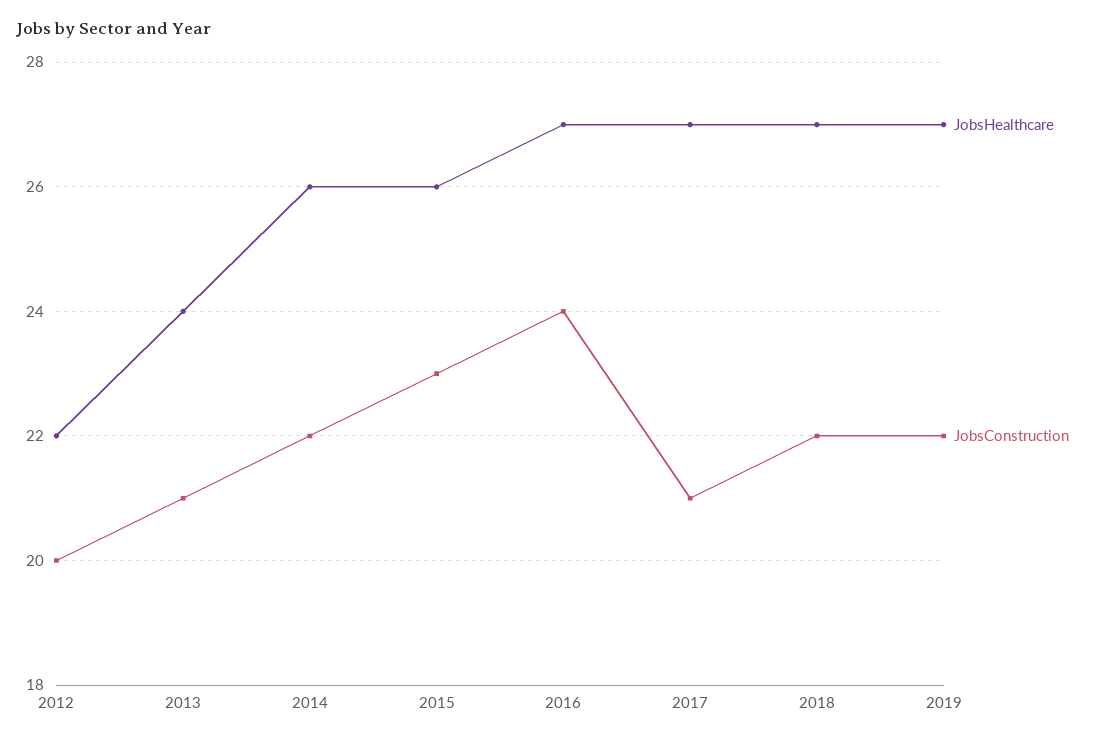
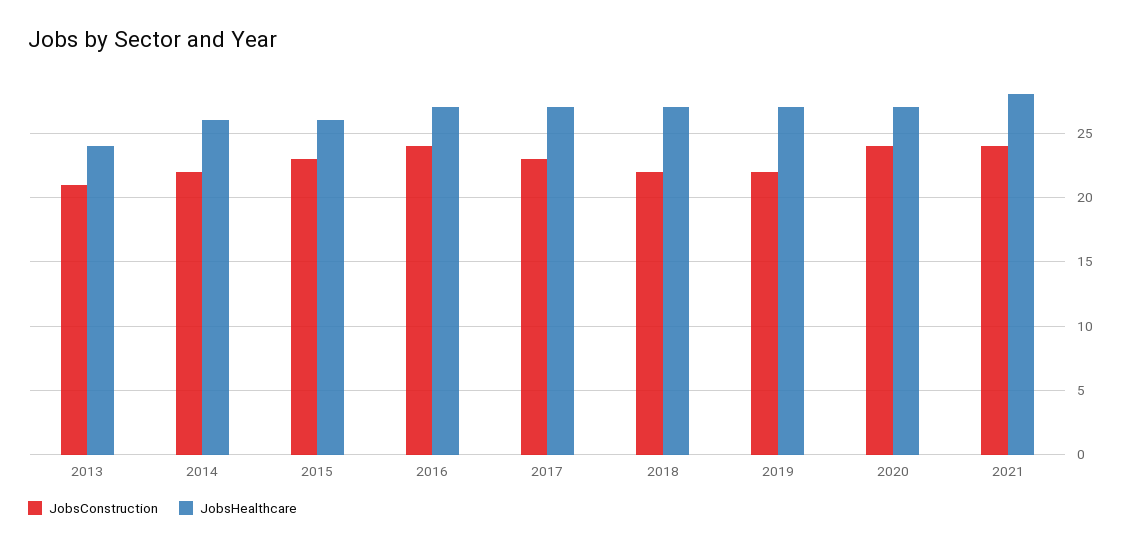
JobsHealthcare, 2012: 22 -> none
JobsConstruction, 2012: 20 -> none
JobsConstruction, 2017: 21 -> 23
JobsConstruction, 2020: none -> 24
JobsHealthcare, 2020: none -> 27
JobsConstruction, 2021: none -> 24
JobsHealthcare, 2021: none -> 28

